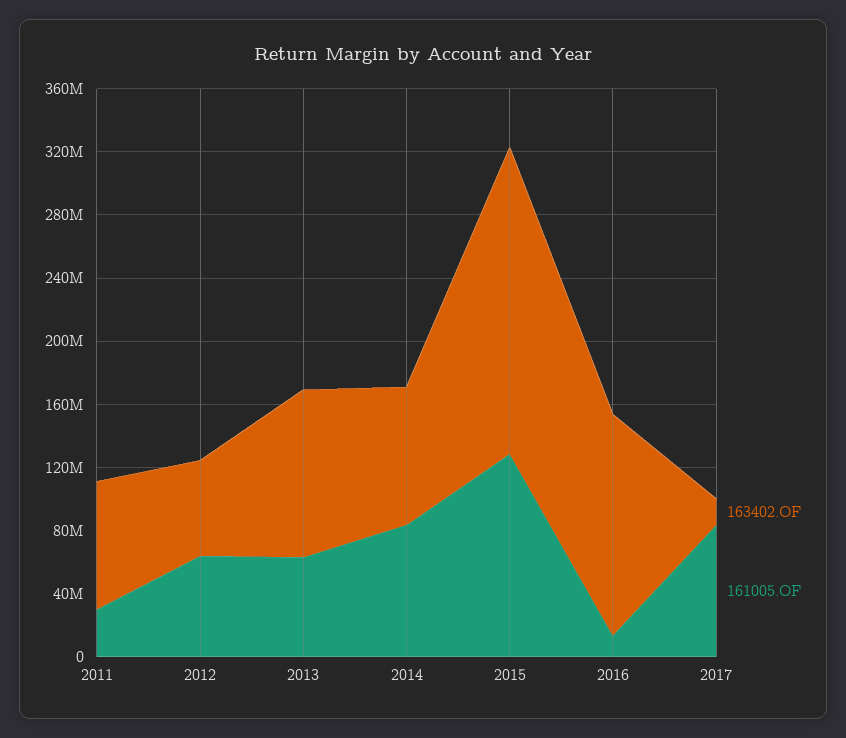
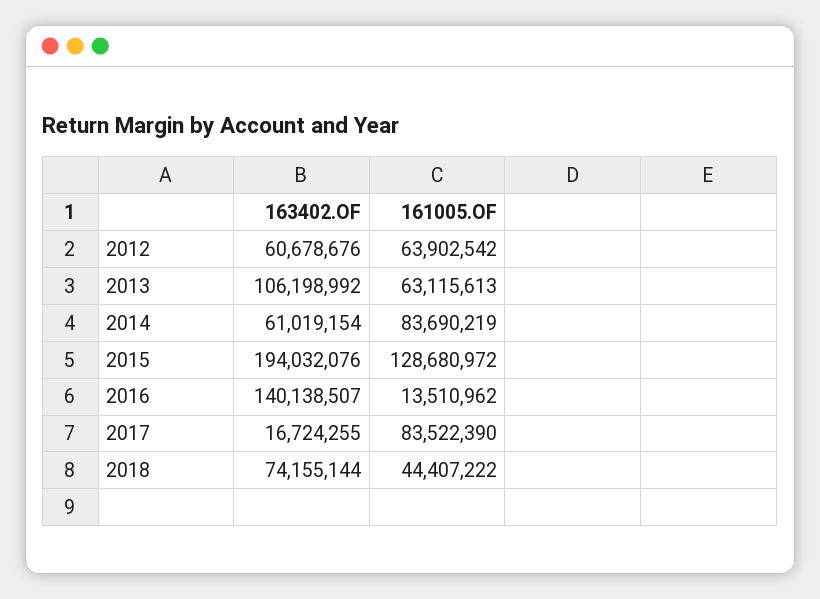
163402.OF, 2011: 80000000 -> none
161005.OF, 2011: 30000000 -> none
163402.OF, 2014: 90000000 -> 61019154
163402.OF, 2018: none -> 74155144
161005.OF, 2018: none -> 44407222

